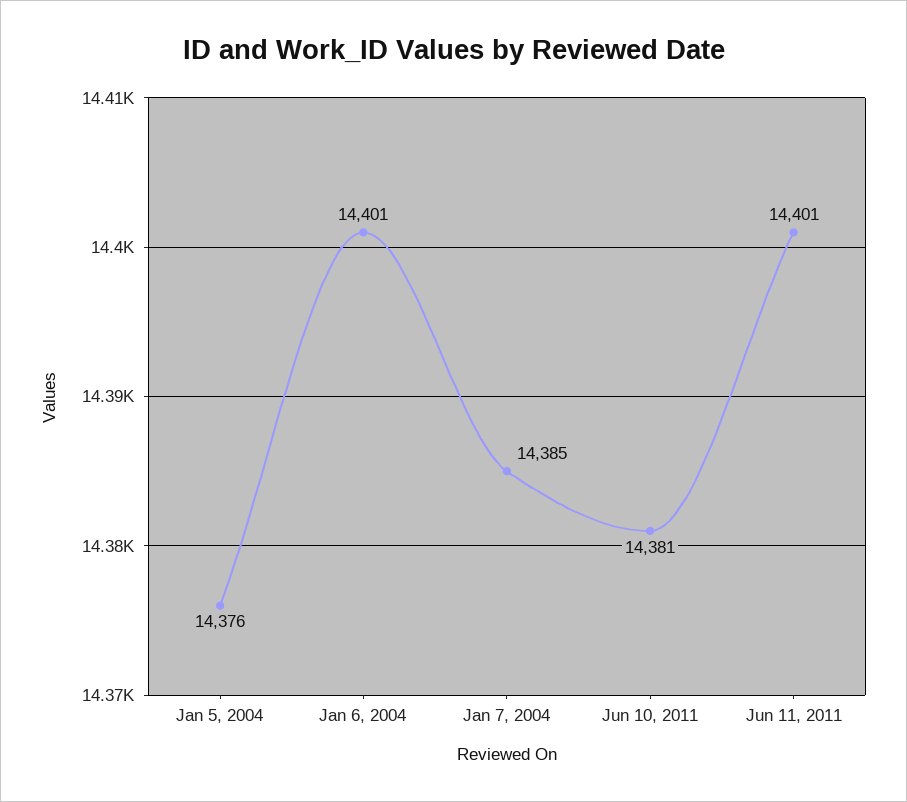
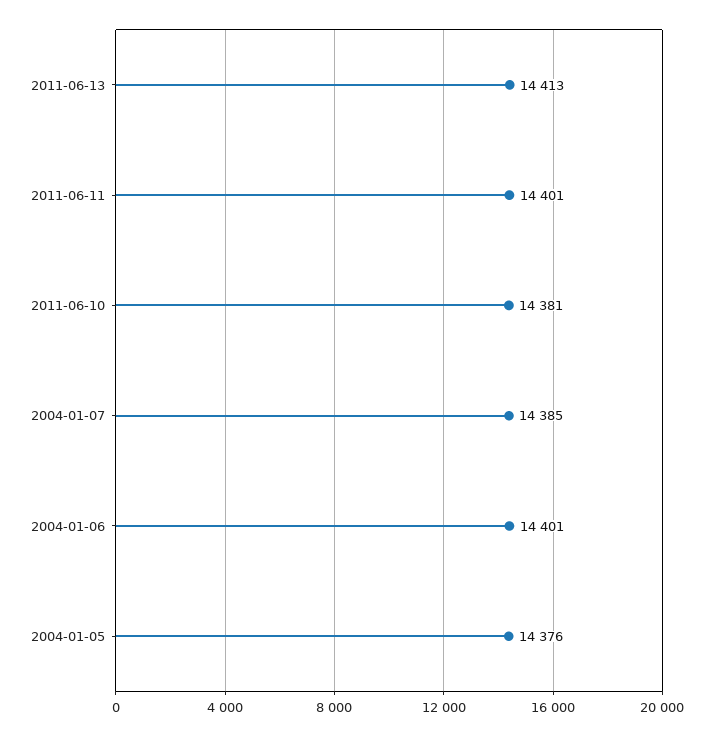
2011-06-13: none -> 14413

